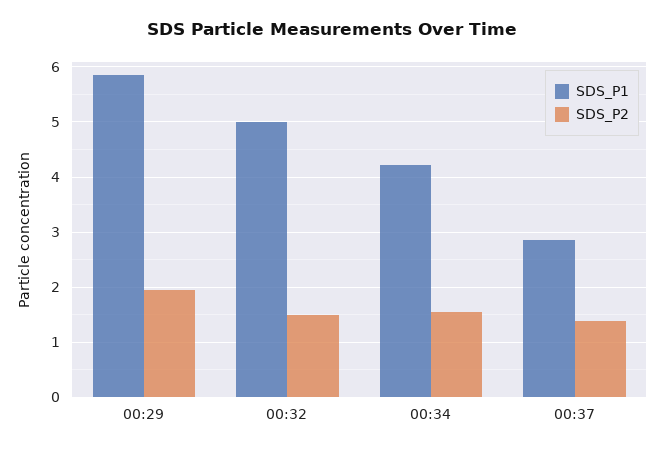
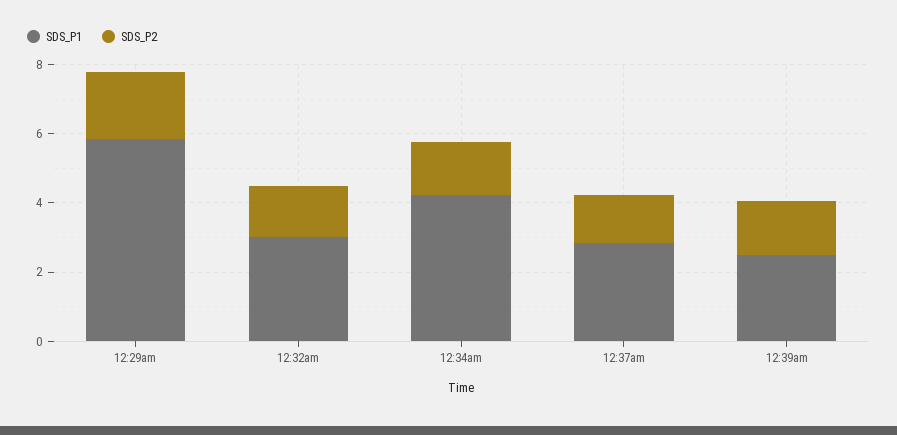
SDS_P1, 00:32: 5 -> 3
SDS_P1, 12:39am: none -> 2.5
SDS_P2, 12:39am: none -> 1.5

